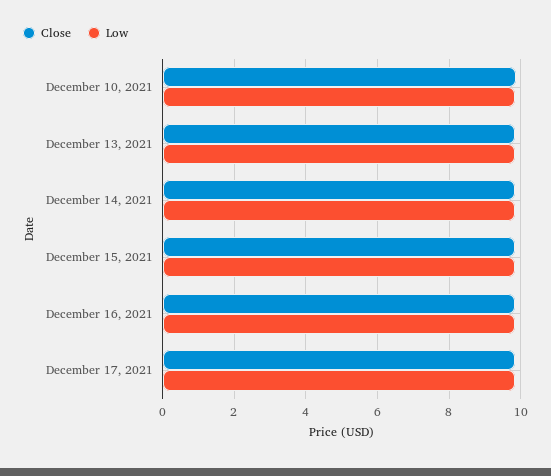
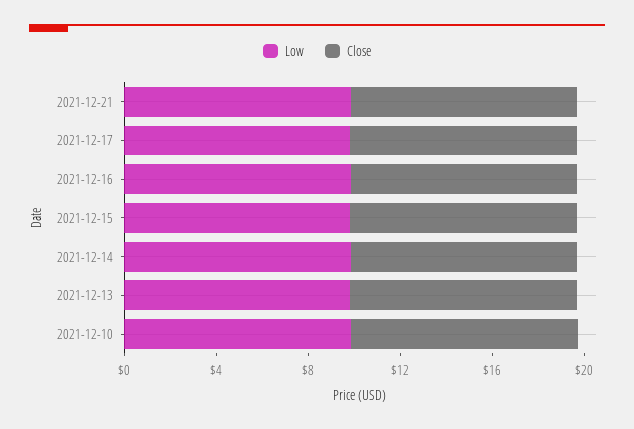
Low, 2021-12-21: none -> 10
Close, 2021-12-21: none -> 10

